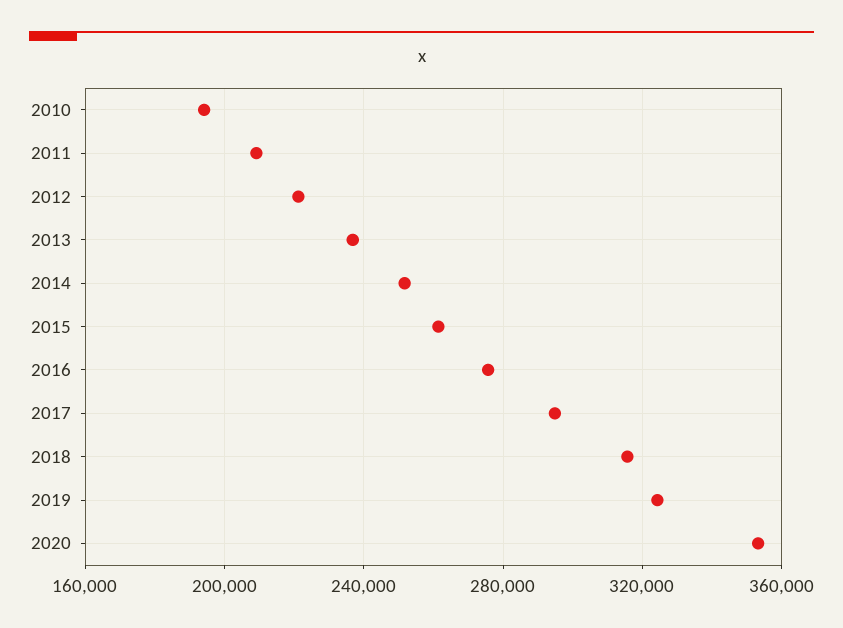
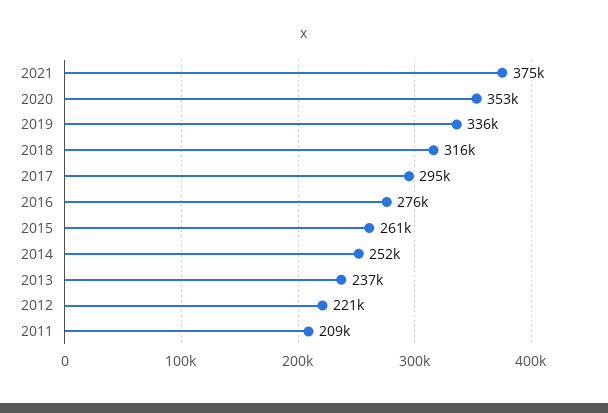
2010: 195000 -> none
2019: 325000 -> 336000
2021: none -> 375000

